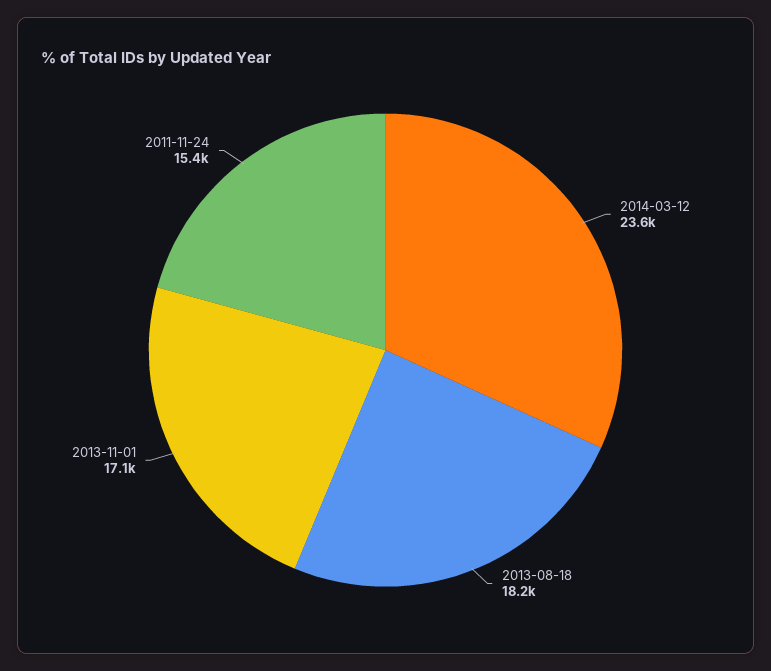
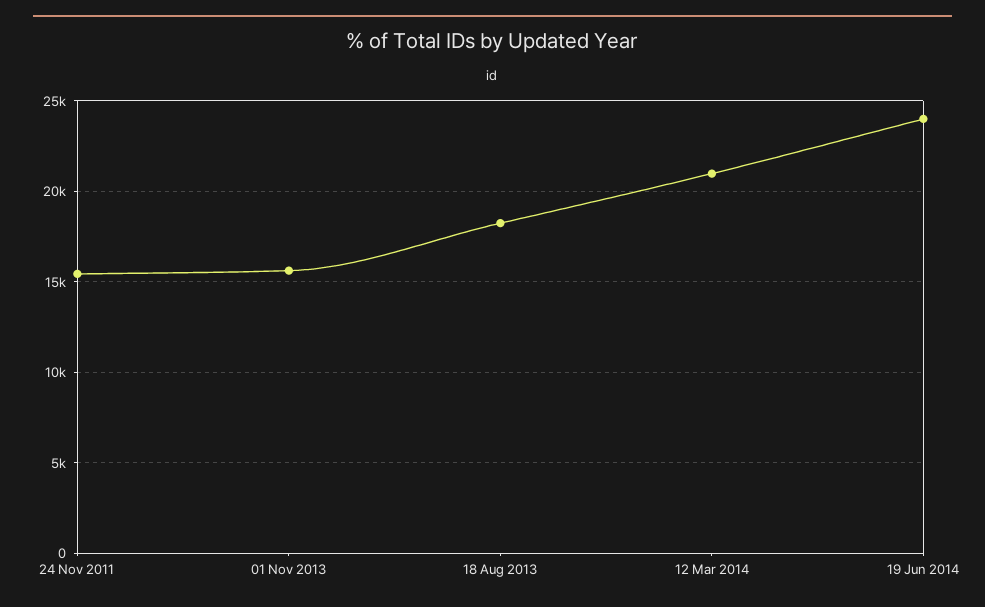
2014-03-12: 23600 -> 21000
2013-11-01: 17100 -> 15500
19 Jun 2014: none -> 24000

